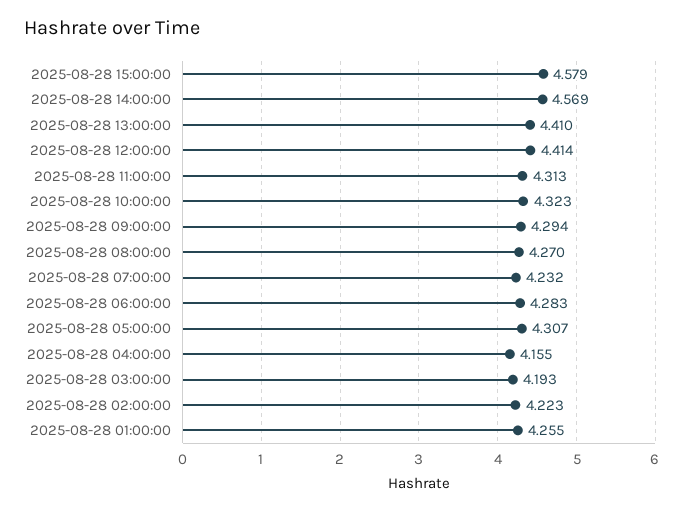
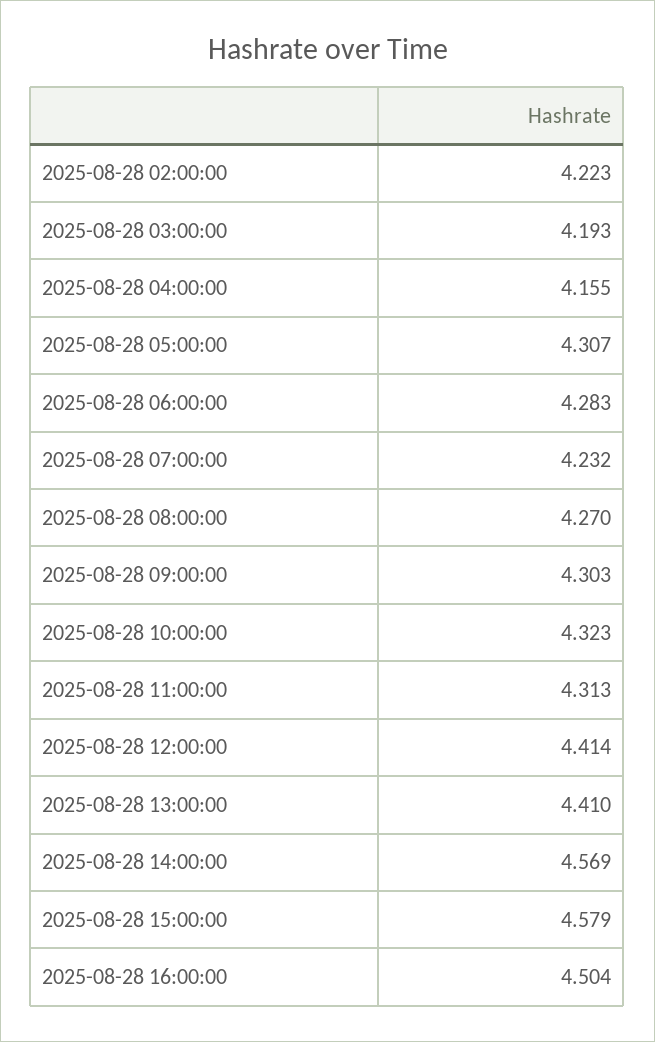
2025-08-28 09:00:00: 4.294 -> 4.303
2025-08-28 01:00:00: 4.255 -> none
2025-08-28 16:00:00: none -> 4.504

